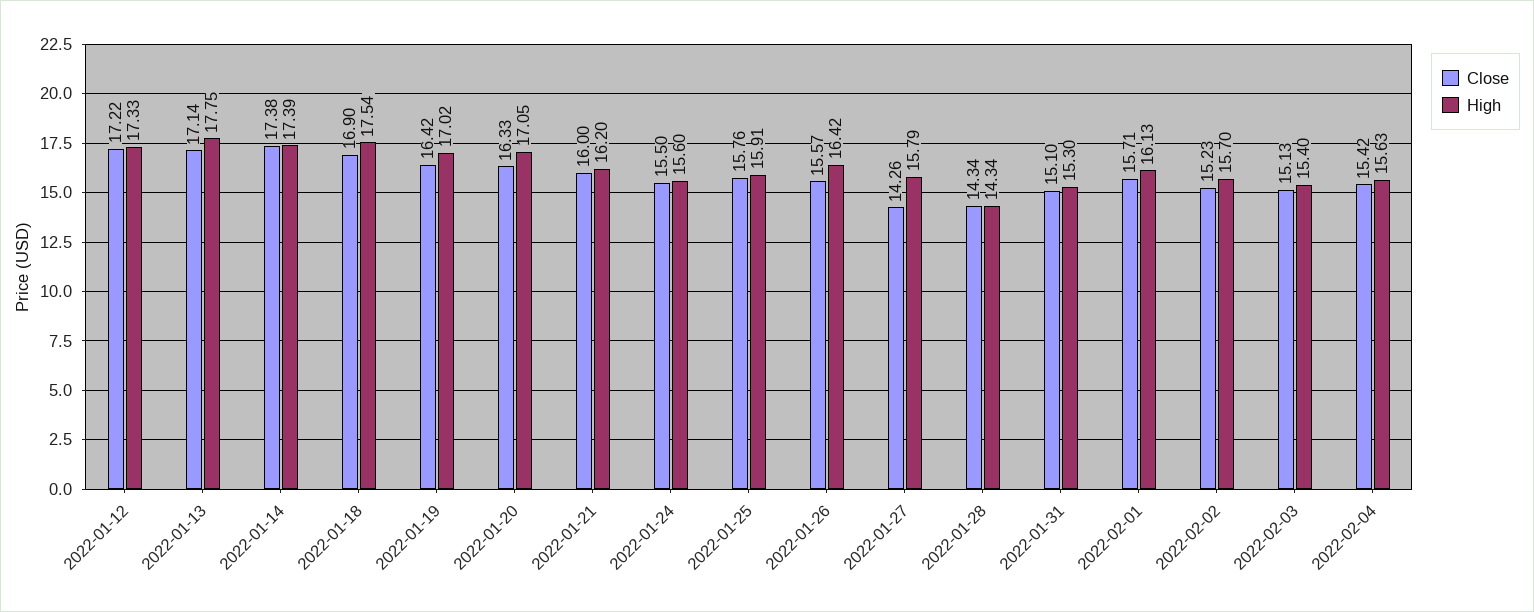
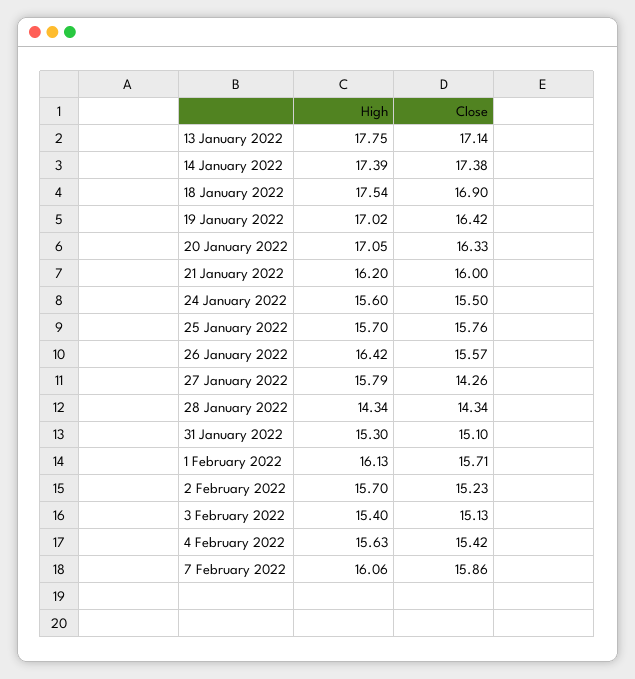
Close, 2022-01-12: 17.22 -> none
High, 2022-01-12: 17.33 -> none
High, 2022-01-25: 15.91 -> 15.7
High, 7 February 2022: none -> 16.06
Close, 7 February 2022: none -> 15.86

